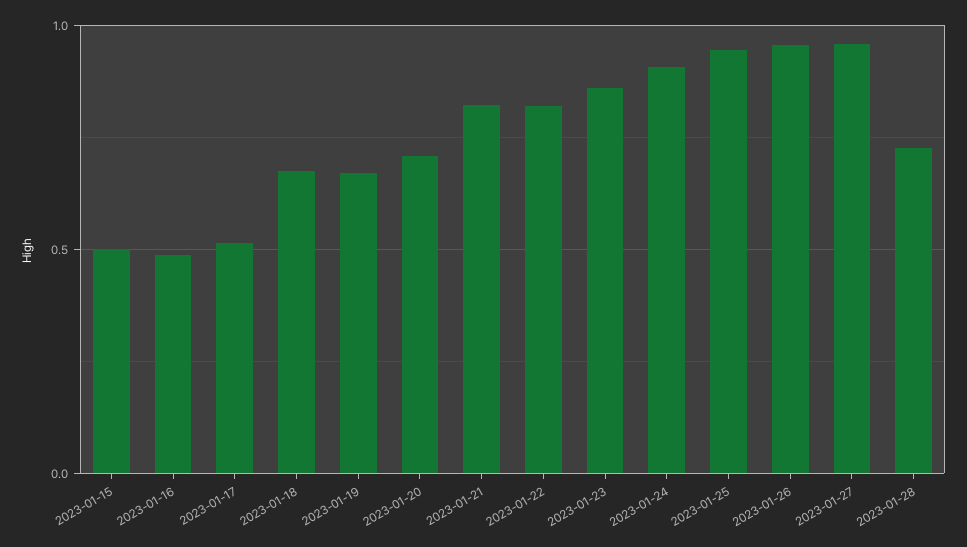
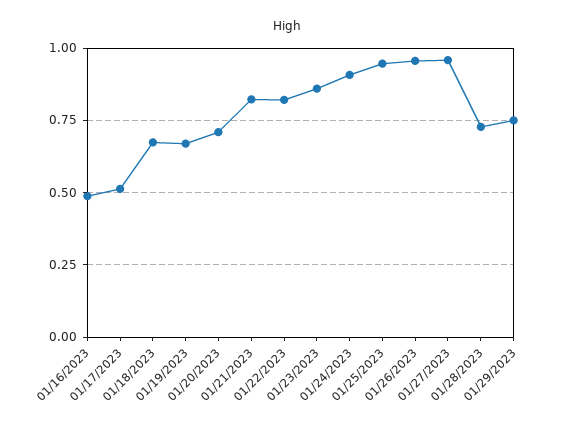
2023-01-15: 0.5 -> none
01/29/2023: none -> 0.75

